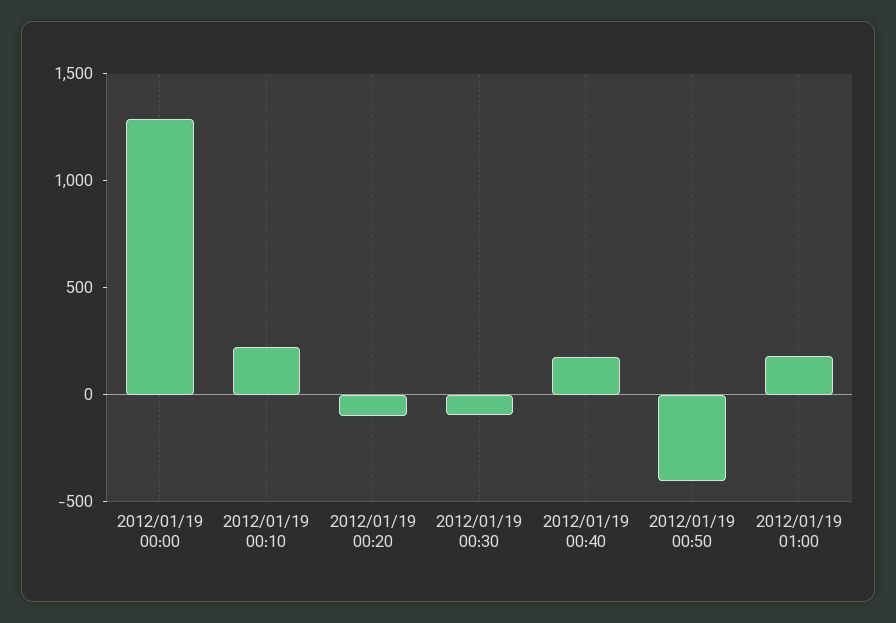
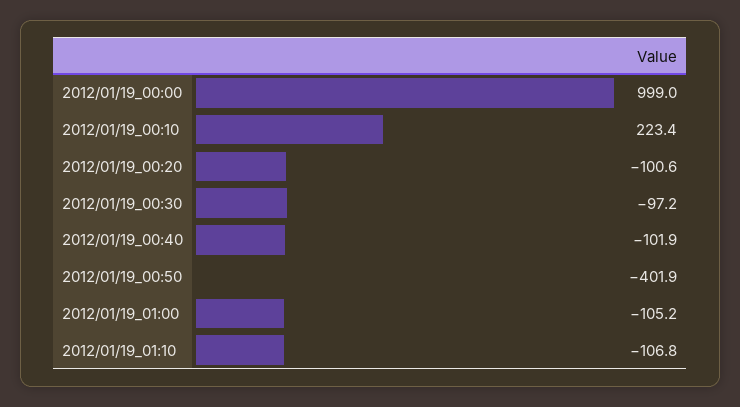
2012/01/19 00:00: 1300 -> 999
2012/01/19 00:40: 200 -> -101.9
2012/01/19 01:00: 200 -> -105.2
2012/01/19_01:10: none -> -106.8

